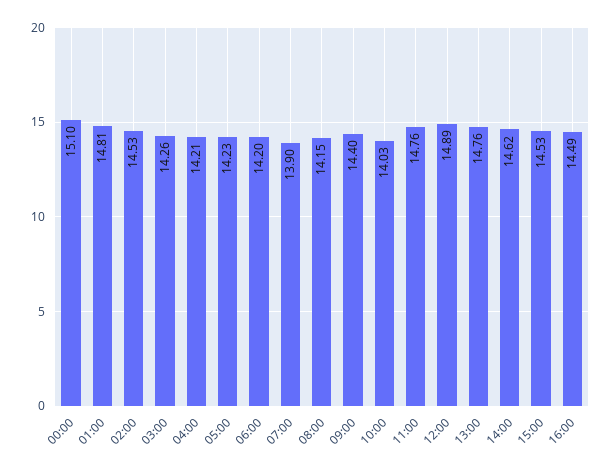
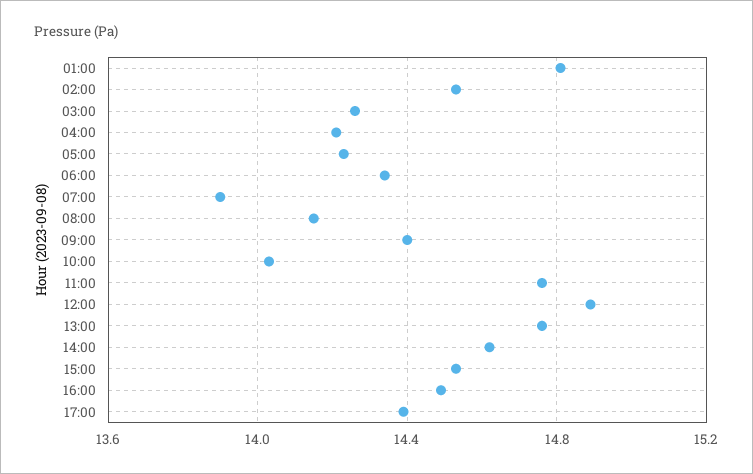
00:00: 15.1 -> none
06:00: 14.2 -> 14.35
17:00: none -> 14.4

